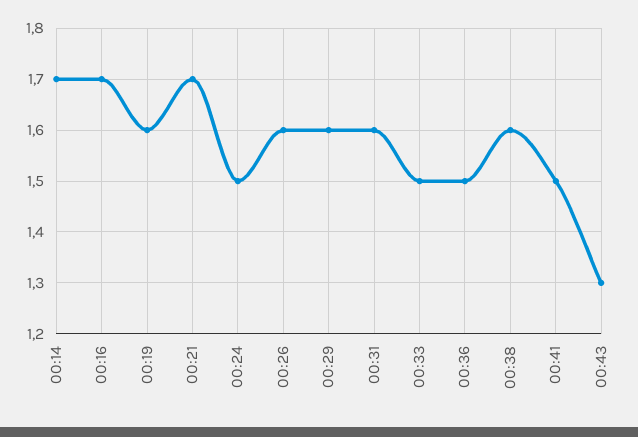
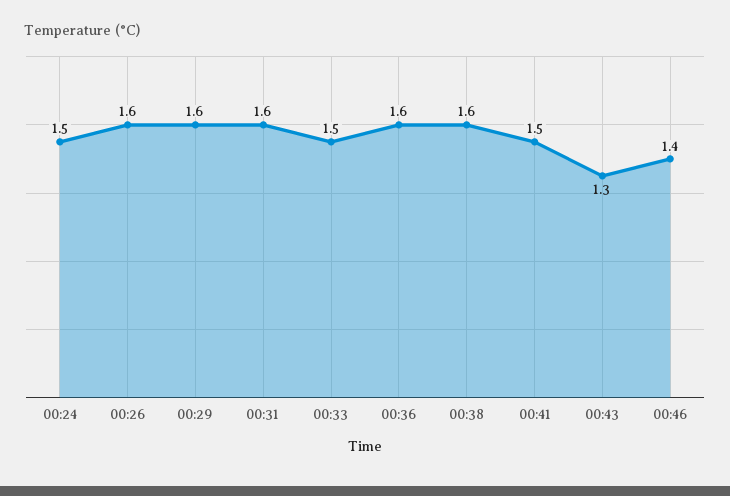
00:14: 1.7 -> none
00:16: 1.7 -> none
00:19: 1.6 -> none
00:21: 1.7 -> none
00:36: 1.5 -> 1.6
00:46: none -> 1.4

